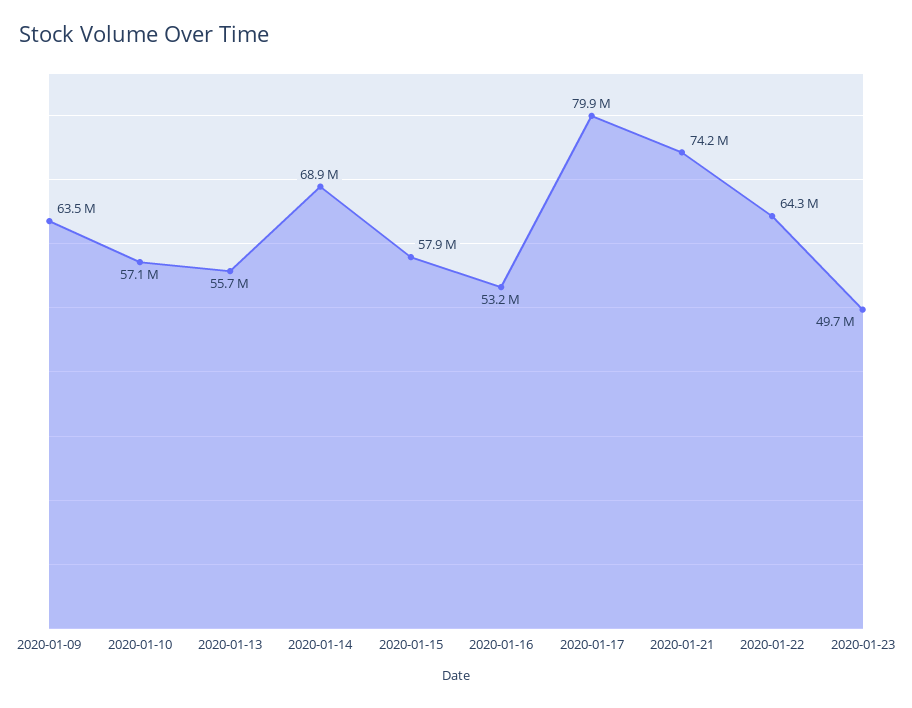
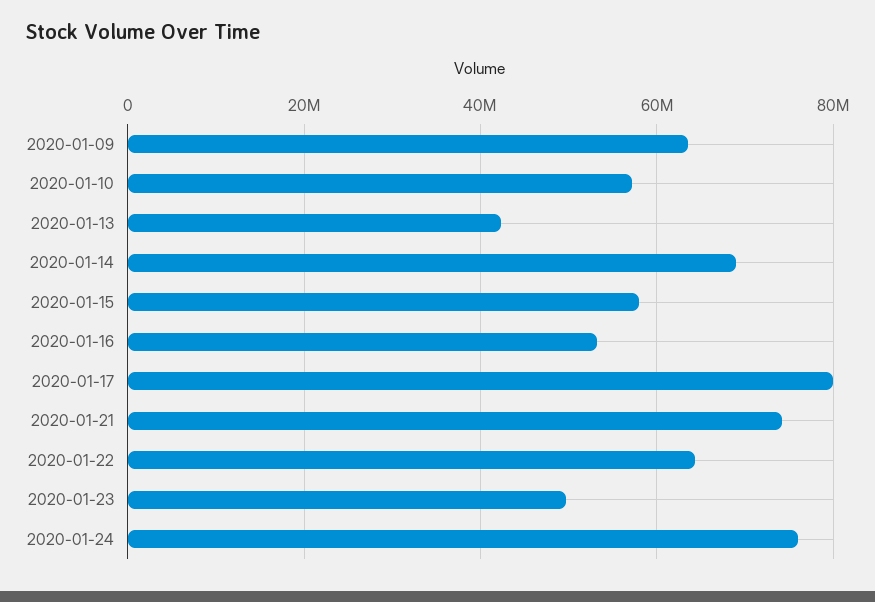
2020-01-13: 55700000 -> 42000000
2020-01-24: none -> 76000000

